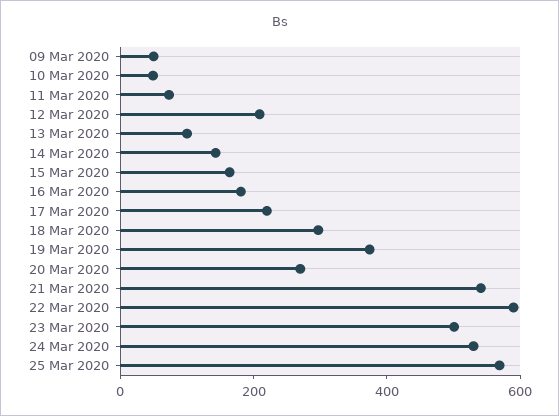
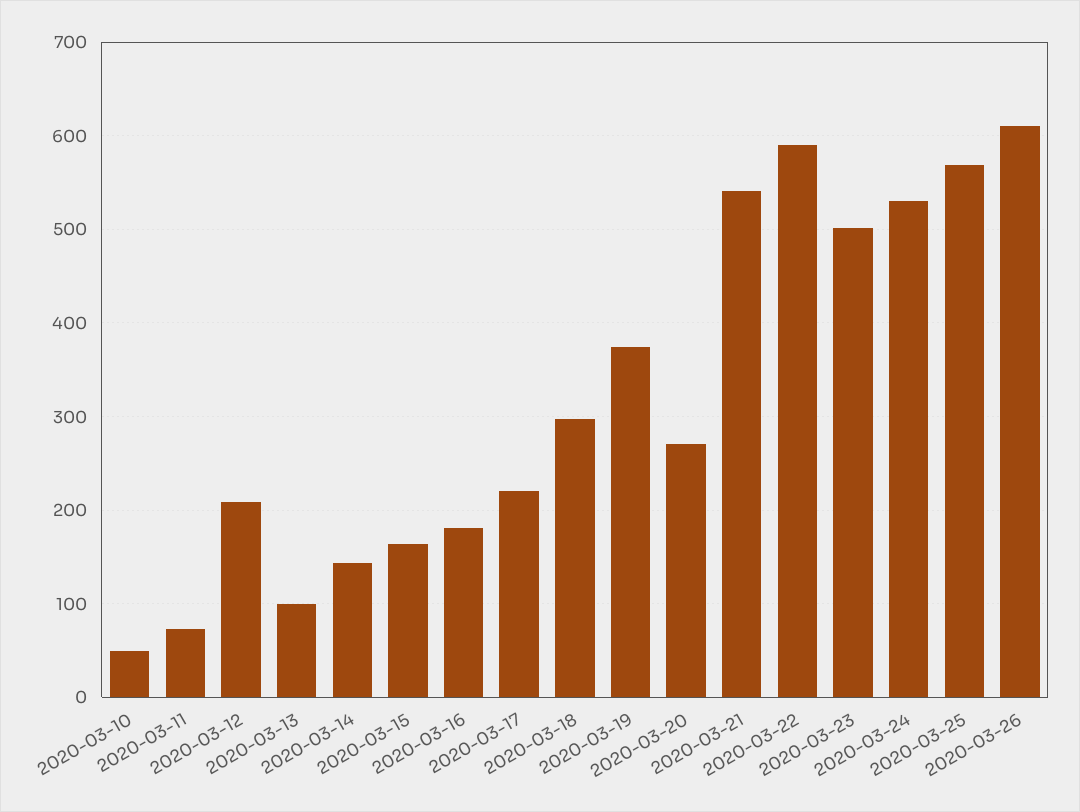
09 Mar 2020: 50 -> none
2020-03-26: none -> 610

